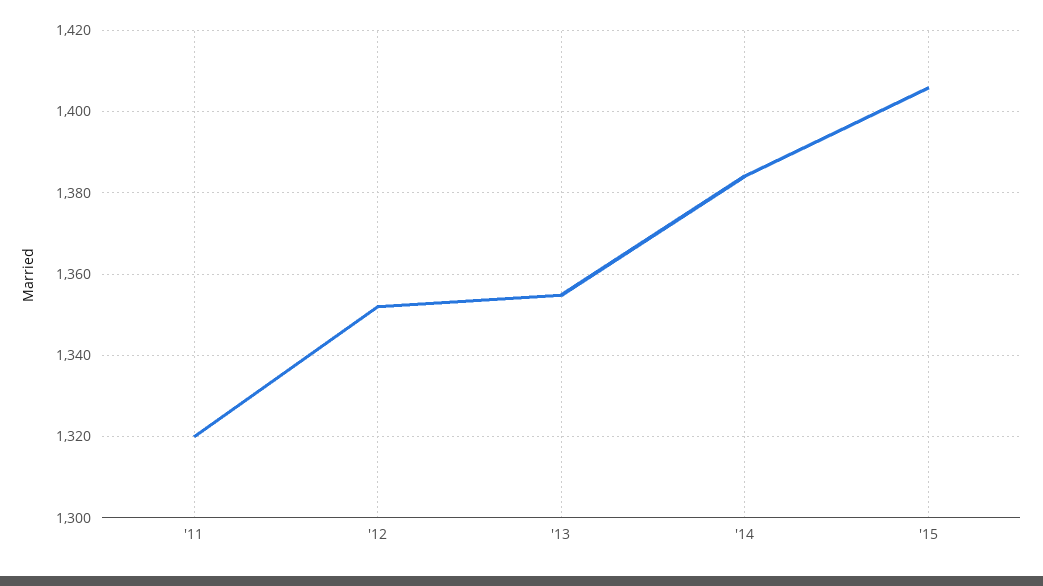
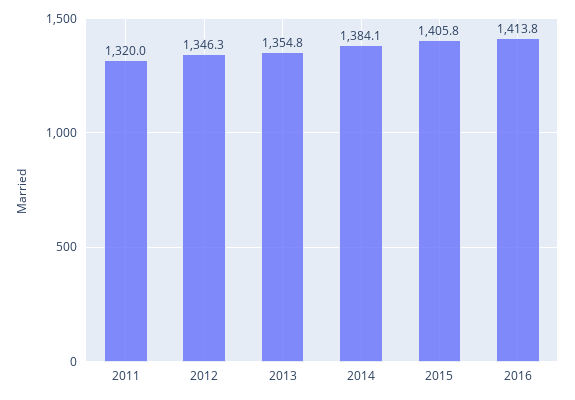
'12: 1352 -> 1346.3
2016: none -> 1413.8

